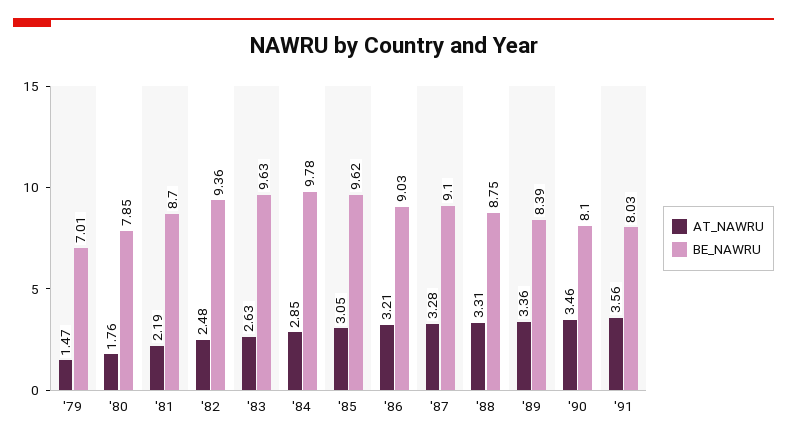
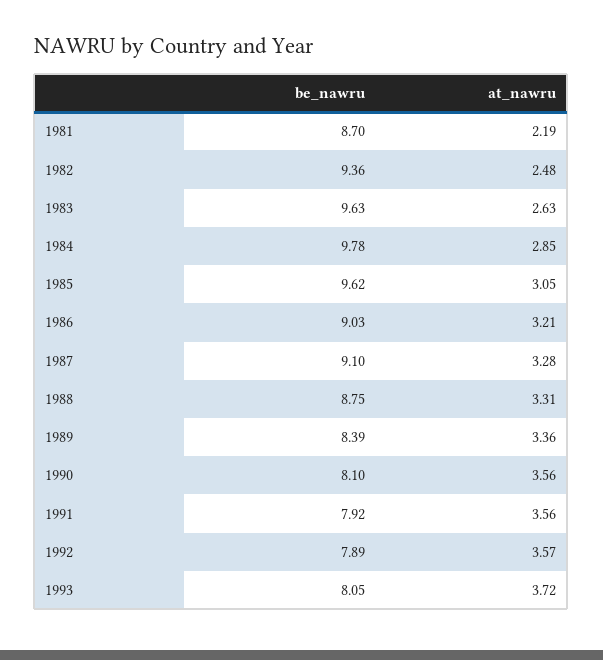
AT_NAWRU, '79: 1.47 -> none
BE_NAWRU, '79: 7.01 -> none
AT_NAWRU, '80: 1.76 -> none
BE_NAWRU, '80: 7.85 -> none
AT_NAWRU, '90: 3.46 -> 3.56
BE_NAWRU, '91: 8.03 -> 7.92
BE_NAWRU, 1992: none -> 7.89
AT_NAWRU, 1992: none -> 3.57
BE_NAWRU, 1993: none -> 8.05
AT_NAWRU, 1993: none -> 3.72

